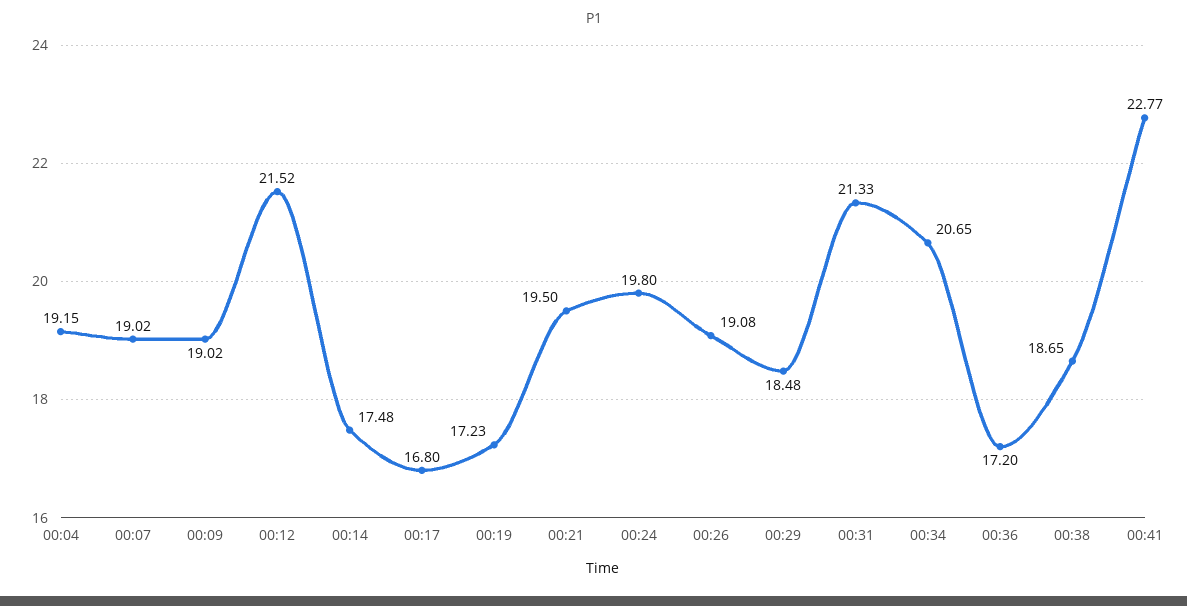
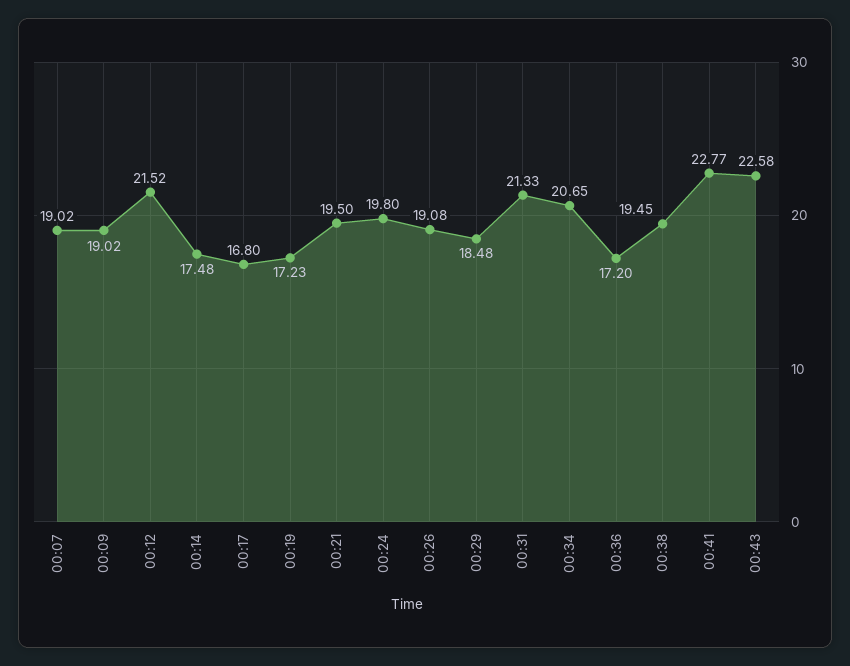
00:04: 19.15 -> none
00:38: 18.65 -> 19.45
00:43: none -> 22.58

